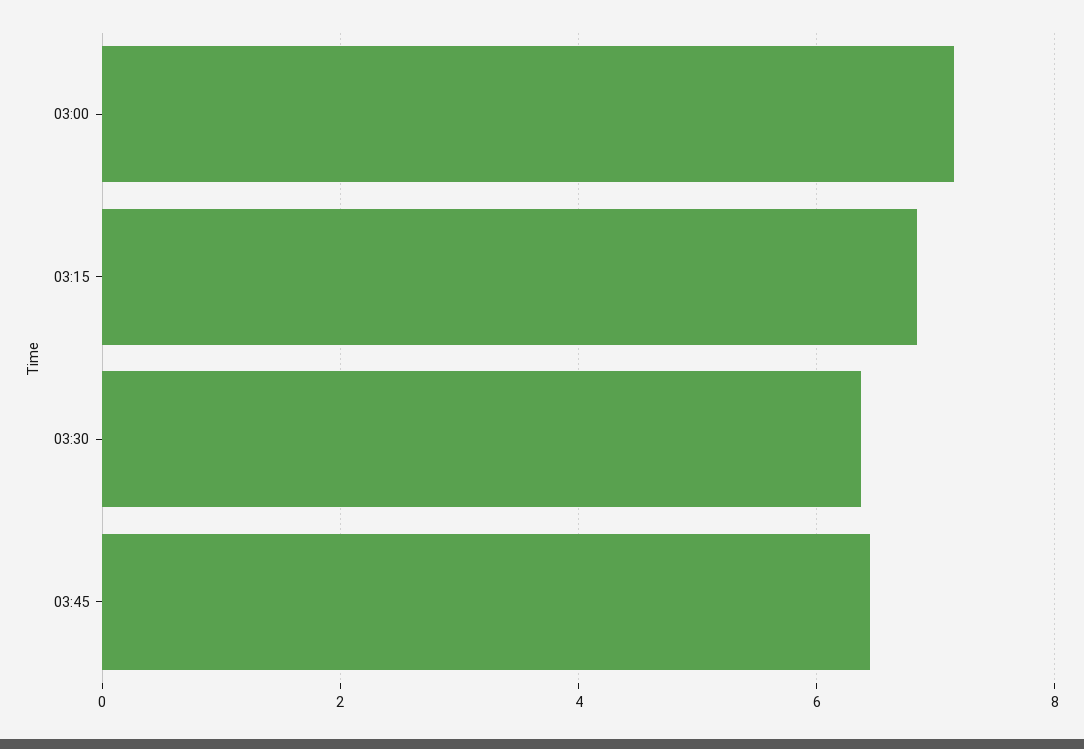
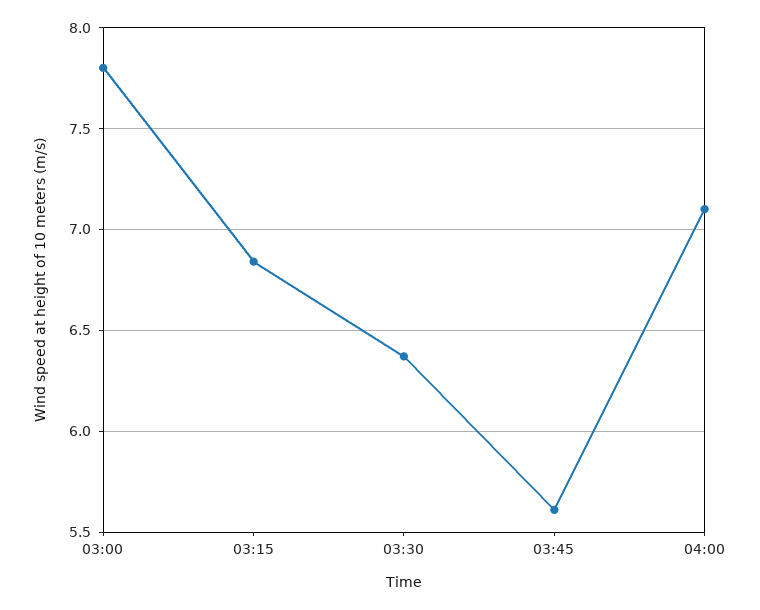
03:00: 7.2 -> 7.8
03:45: 6.4 -> 5.6
04:00: none -> 7.1

